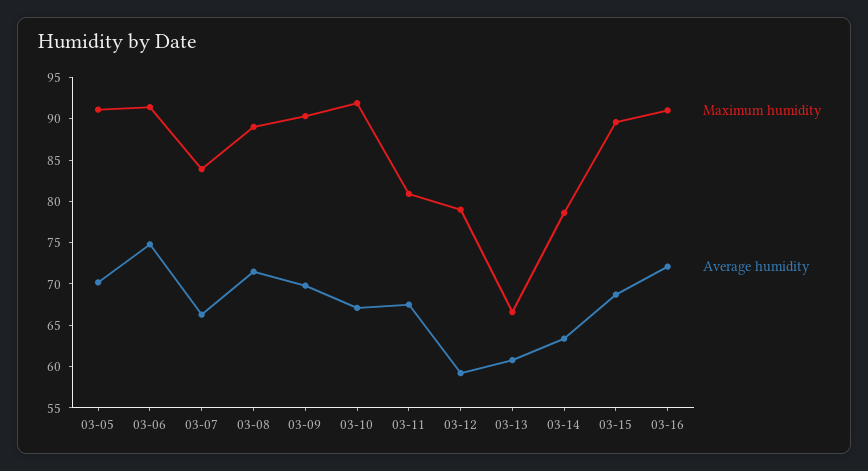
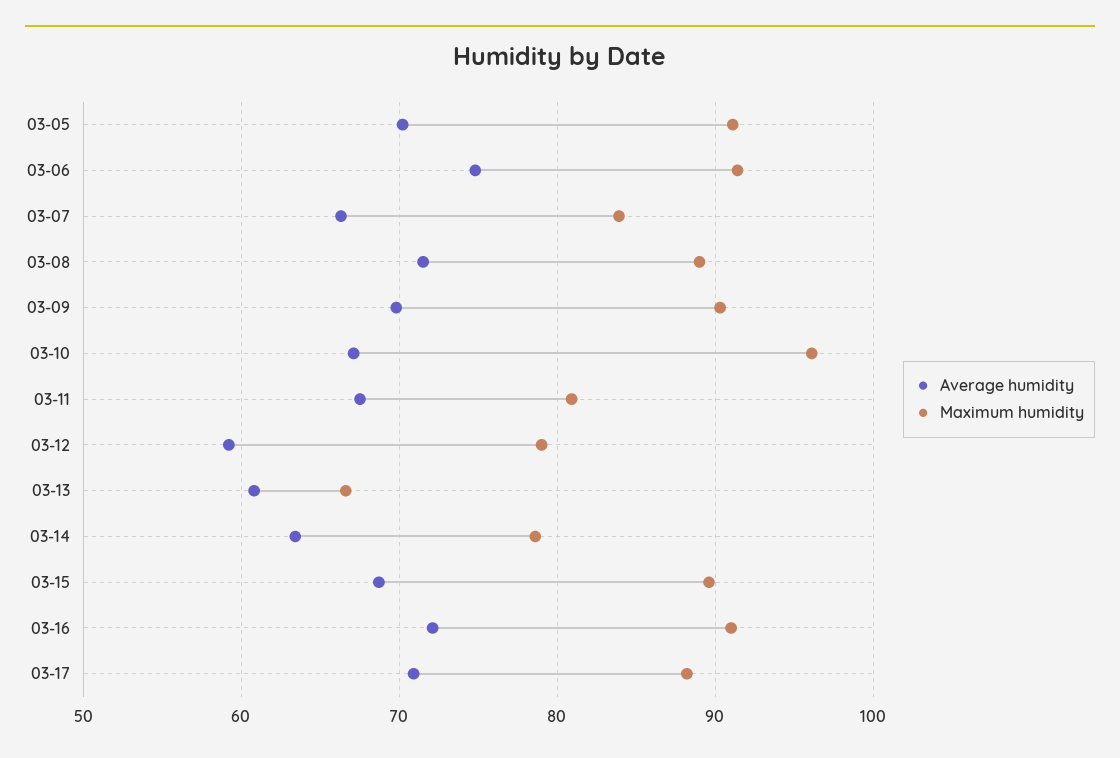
Maximum humidity, 03-10: 92 -> 96
Average humidity, 03-17: none -> 71
Maximum humidity, 03-17: none -> 88

